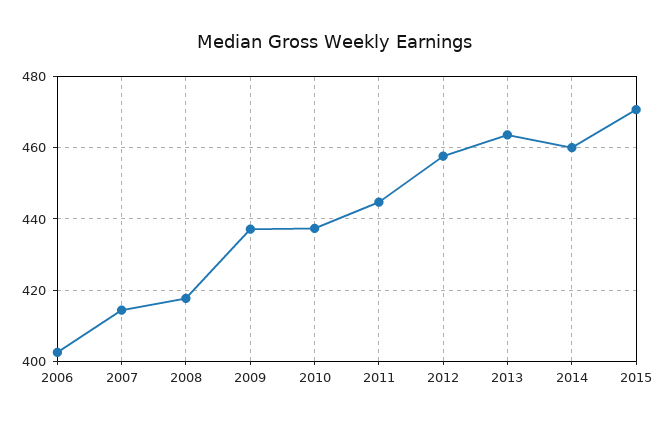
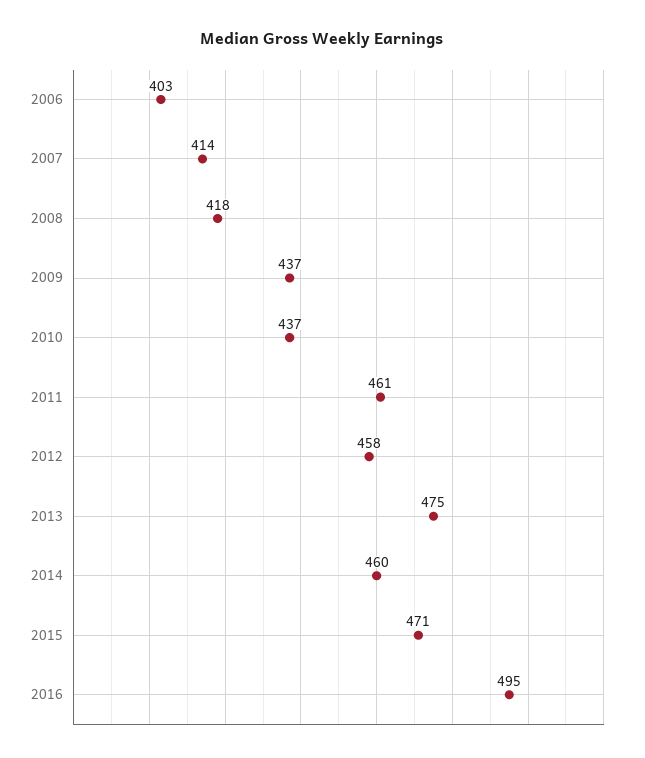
2011: 444 -> 461
2013: 464 -> 475
2016: none -> 495

